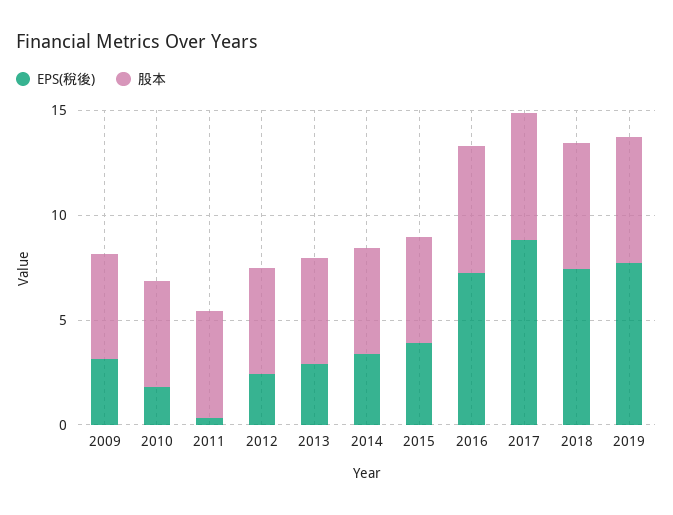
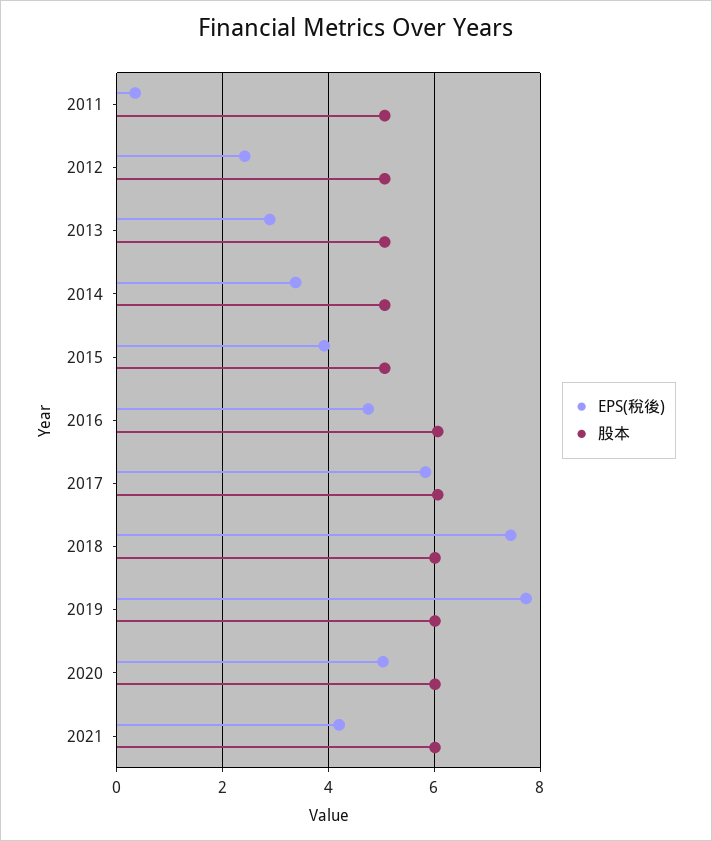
EPS(稅後), 2009: 3 -> none
股本, 2009: 5 -> none
EPS(稅後), 2010: 2 -> none
股本, 2010: 5 -> none
EPS(稅後), 2016: 7 -> 4.8
EPS(稅後), 2017: 9 -> 5.8
EPS(稅後), 2020: none -> 5
股本, 2020: none -> 6
EPS(稅後), 2021: none -> 4.2
股本, 2021: none -> 6

